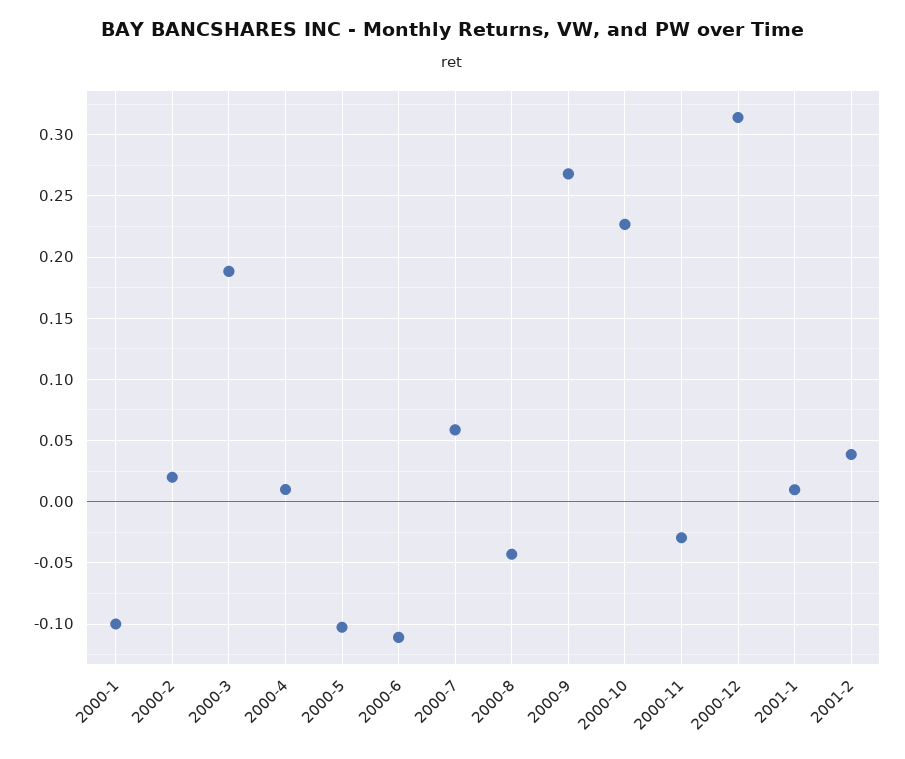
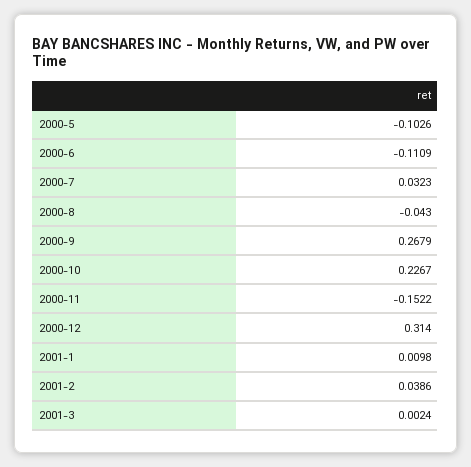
2000-1: -0.1 -> none
2000-2: 0.02 -> none
2000-3: 0.19 -> none
2000-4: 0.01 -> none
2000-7: 0.06 -> 0.0323
2000-11: -0.03 -> -0.1522
2001-3: none -> 0.0024

